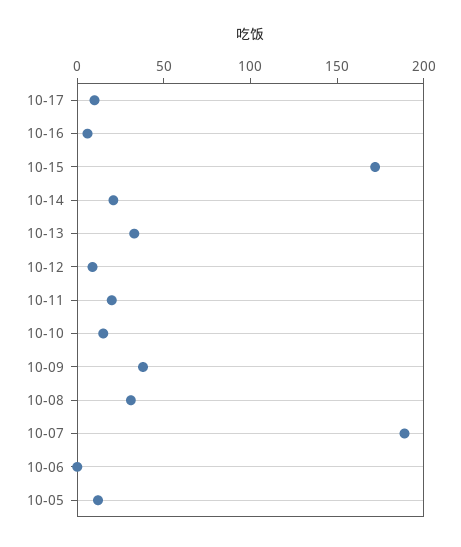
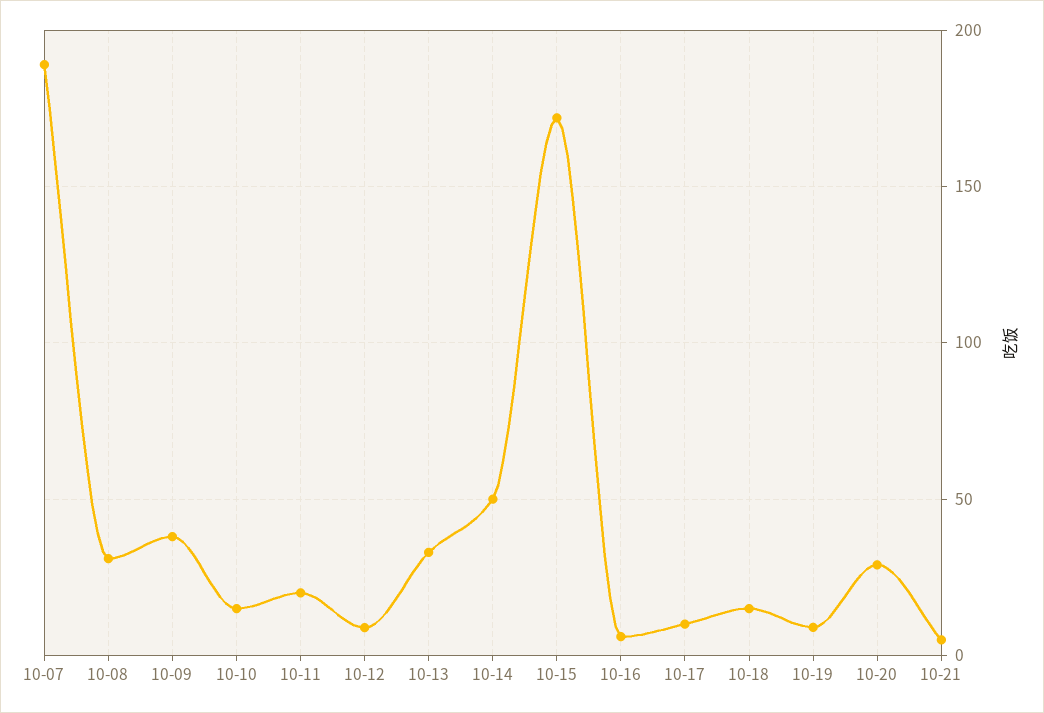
10-14: 20 -> 50
10-06: 0 -> none
10-05: 10 -> none
10-18: none -> 15
10-19: none -> 10
10-20: none -> 30
10-21: none -> 5

